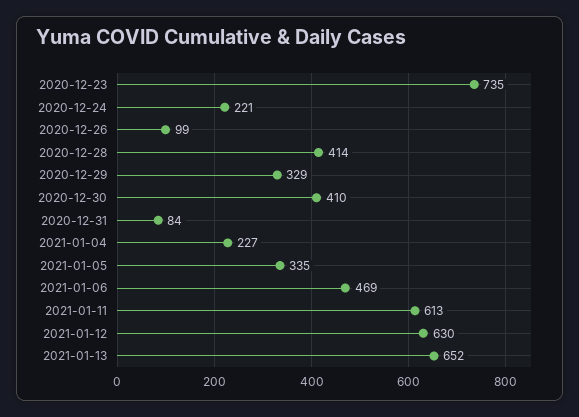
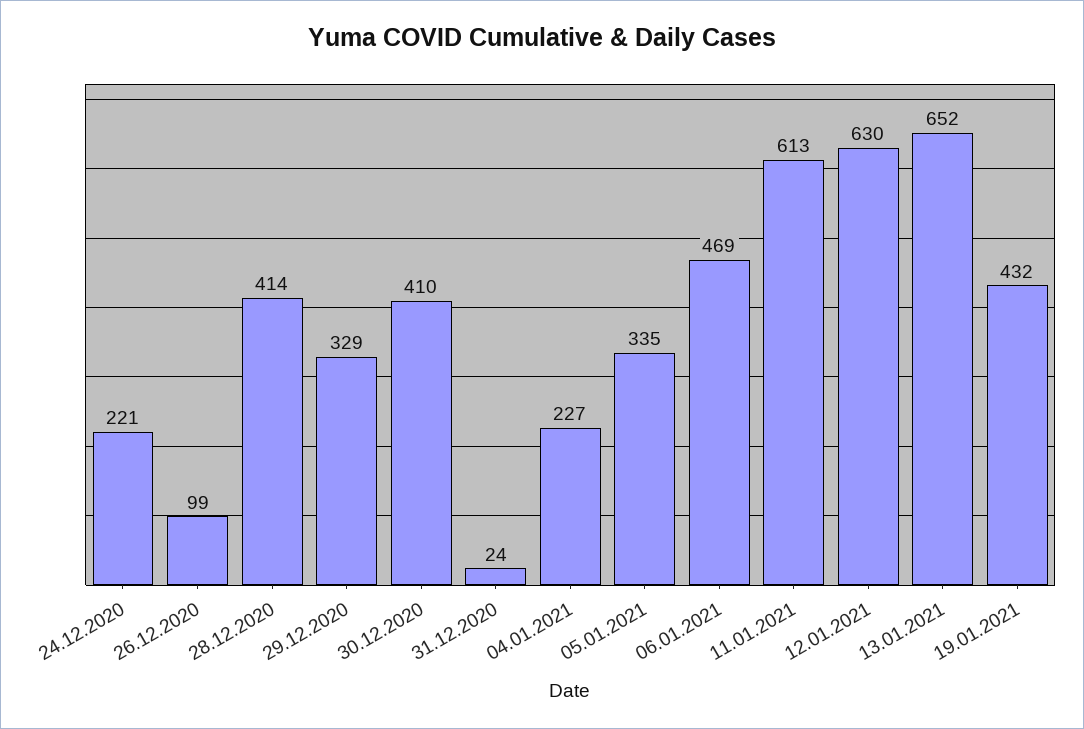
2020-12-23: 735 -> none
2020-12-31: 84 -> 24
19.01.2021: none -> 432

